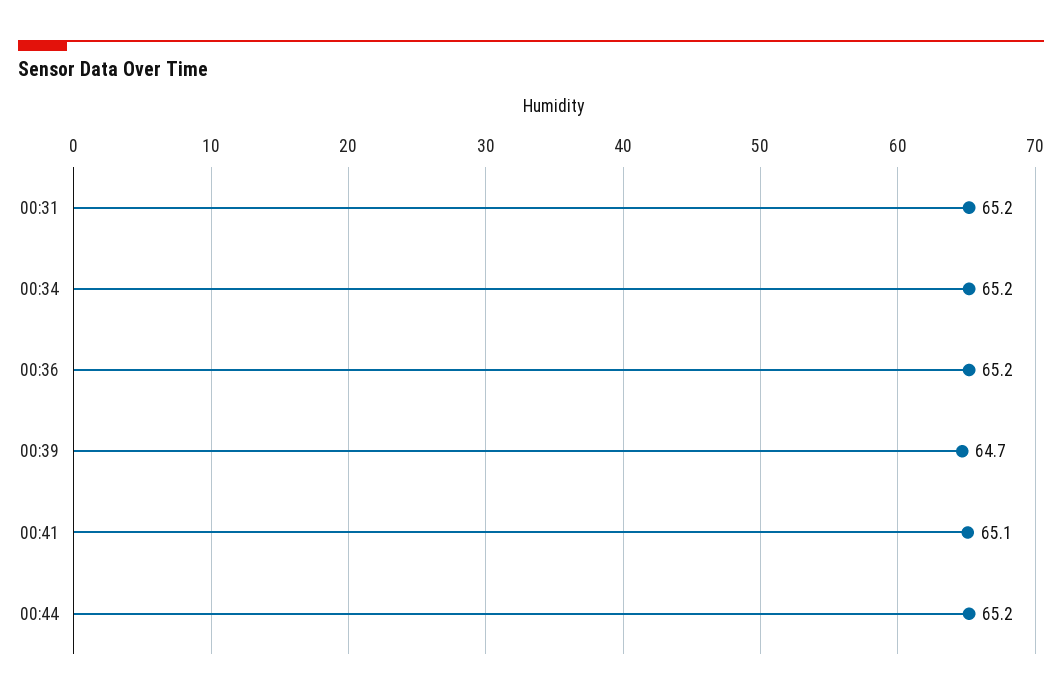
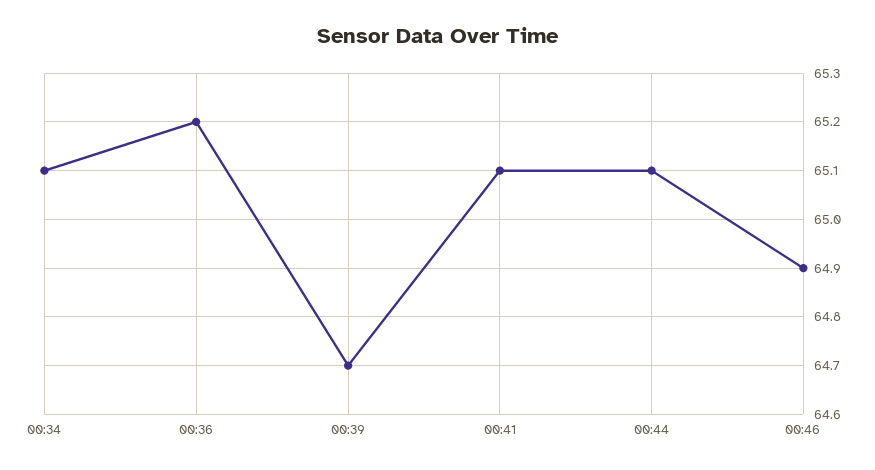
00:31: 65.2 -> none
00:34: 65.2 -> 65.1
00:44: 65.2 -> 65.1
00:46: none -> 64.9

